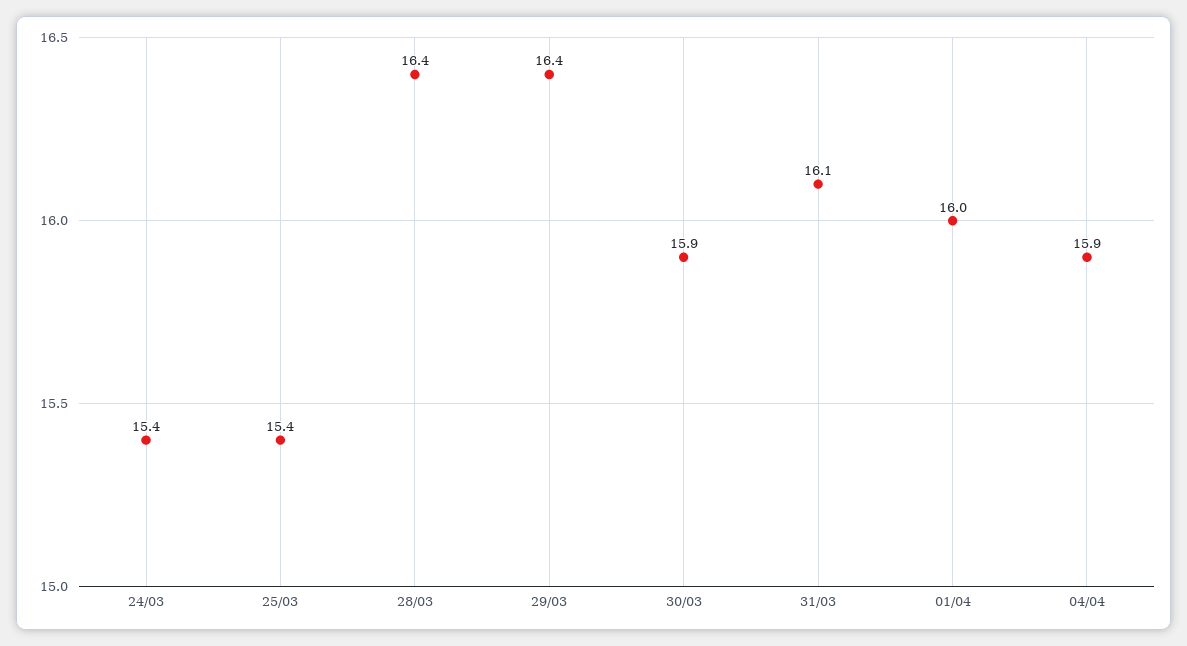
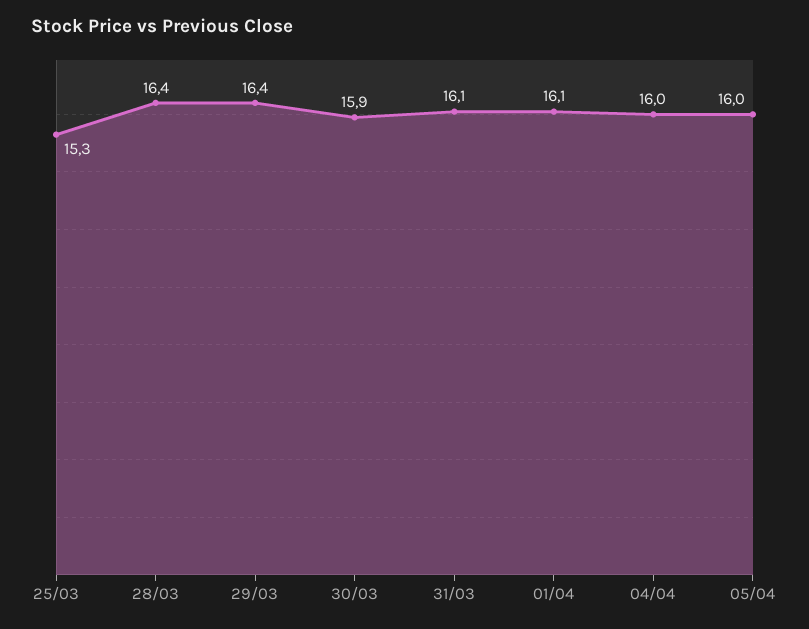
24/03: 15.4 -> none
25/03: 15.4 -> 15.3
01/04: 16 -> 16.1
04/04: 15.9 -> 16
05/04: none -> 16

